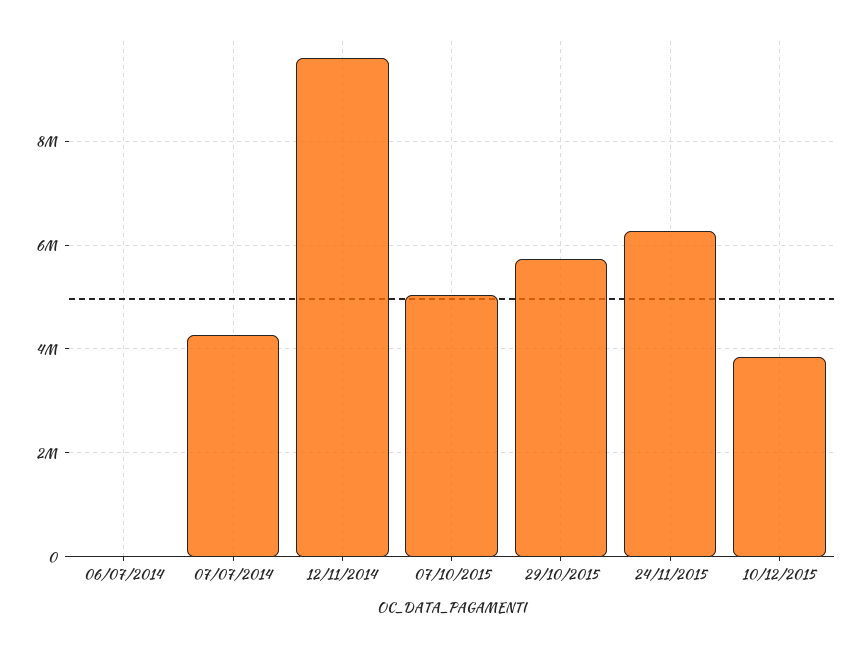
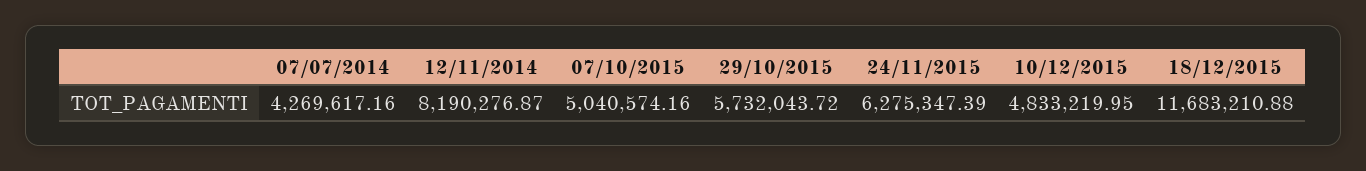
06/07/2014: 0 -> none
12/11/2014: 9600000 -> 8190276.87
10/12/2015: 3800000 -> 4833219.95
18/12/2015: none -> 11683210.88

